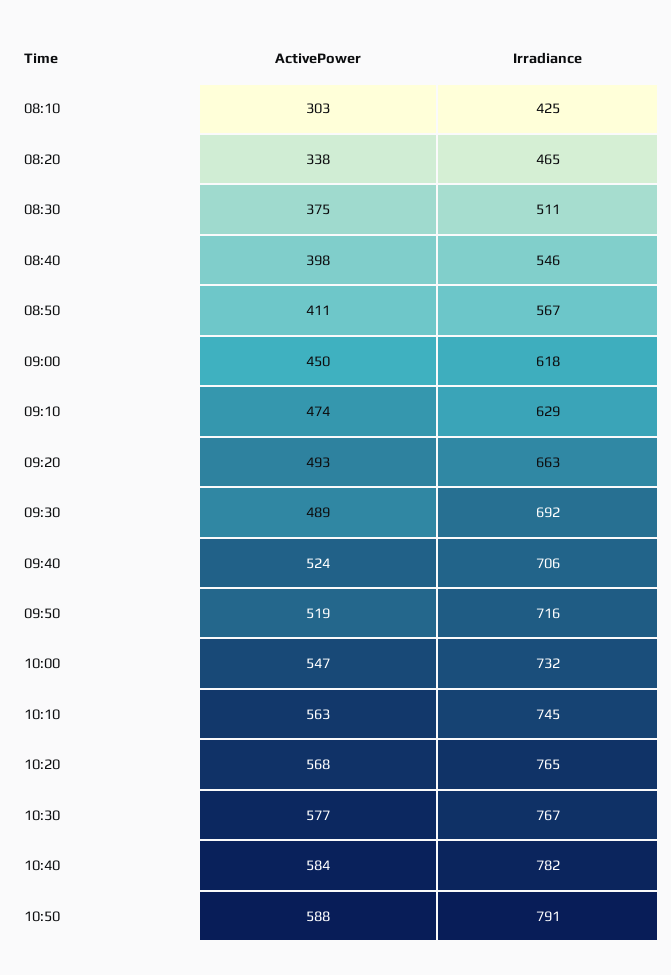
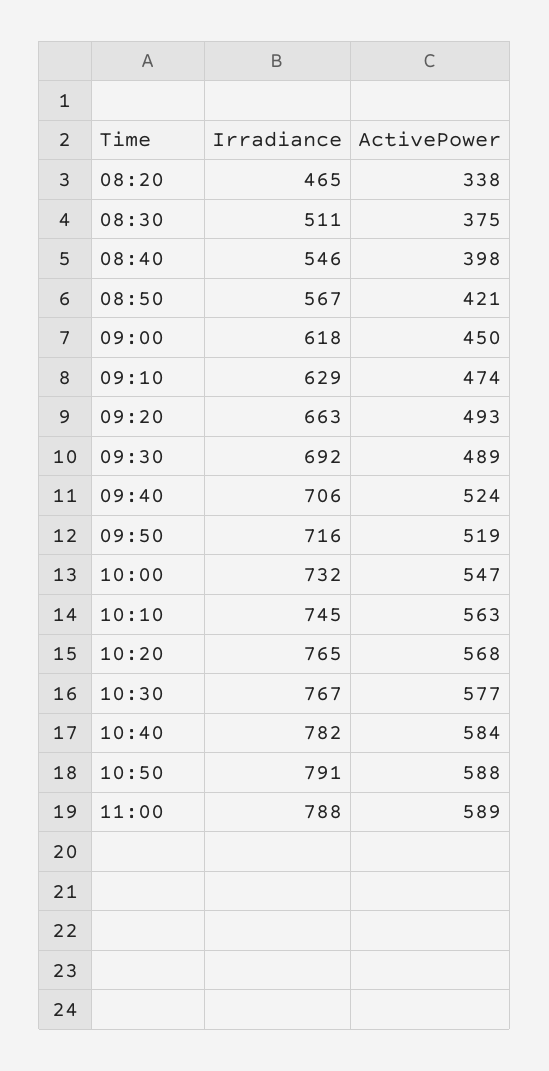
ActivePower, 08:10: 303 -> none
Irradiance, 08:10: 425 -> none
ActivePower, 08:50: 411 -> 421
Irradiance, 11:00: none -> 788
ActivePower, 11:00: none -> 589

